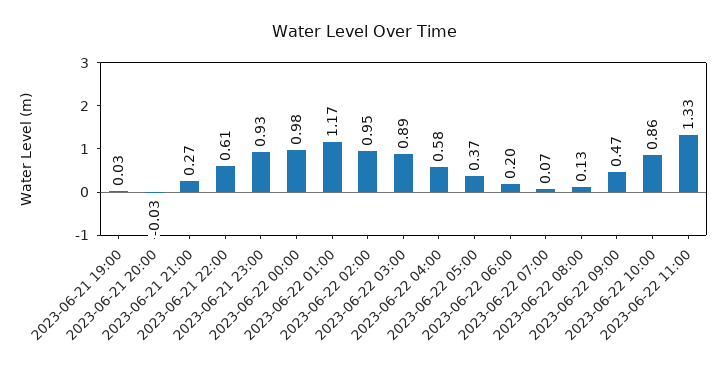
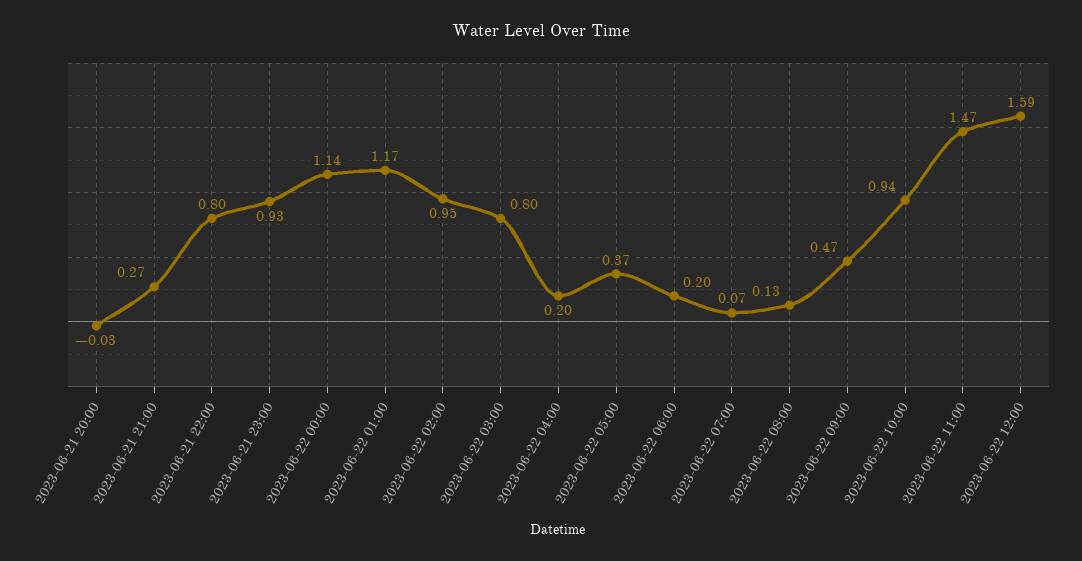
2023-06-21 19:00: 0.03 -> none
2023-06-21 22:00: 0.61 -> 0.8
2023-06-22 00:00: 0.98 -> 1.14
2023-06-22 03:00: 0.89 -> 0.8
2023-06-22 04:00: 0.58 -> 0.2
2023-06-22 10:00: 0.86 -> 0.94
2023-06-22 11:00: 1.33 -> 1.47
2023-06-22 12:00: none -> 1.59

